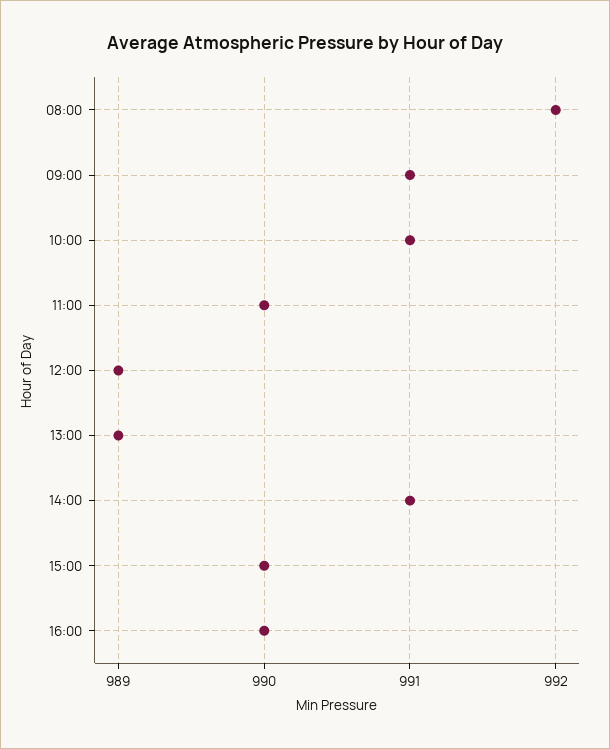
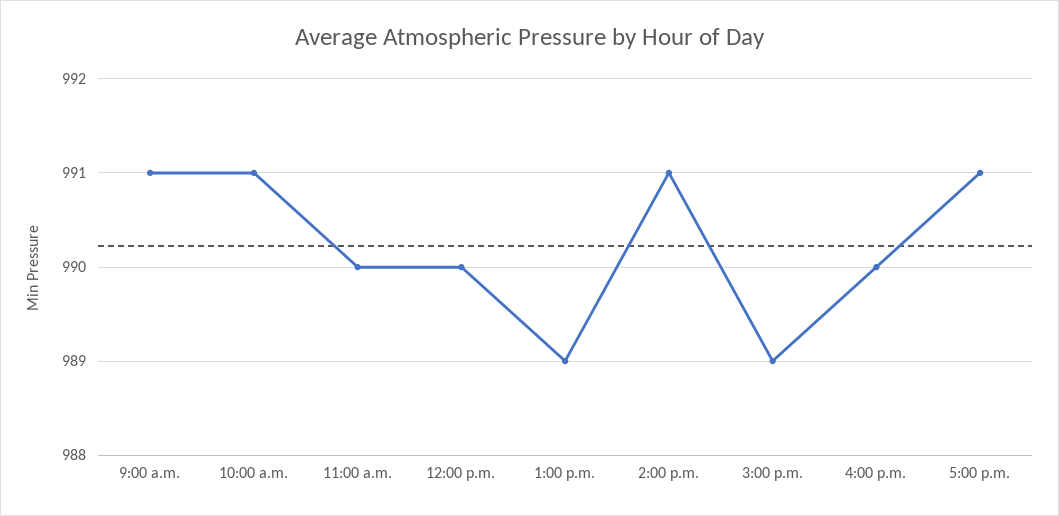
08:00: 992 -> none
12:00: 989 -> 990
15:00: 990 -> 989
5:00 p.m.: none -> 991

